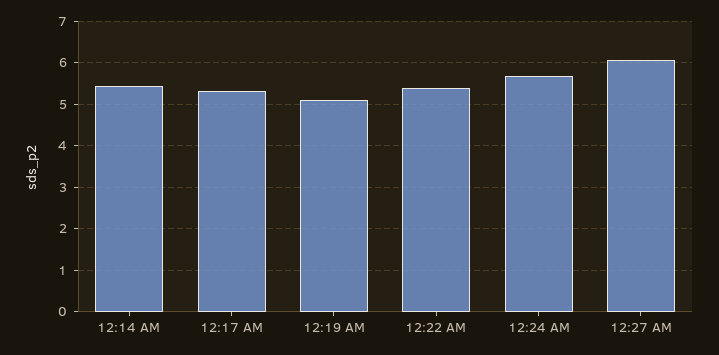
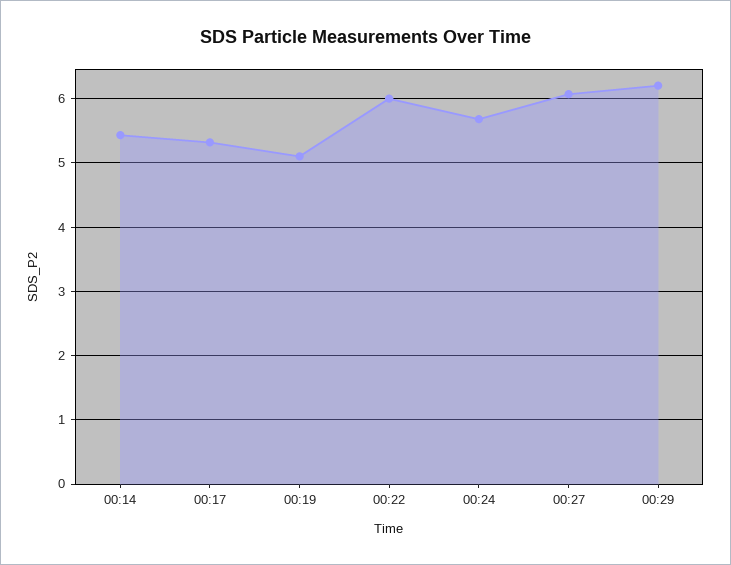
12:22 AM: 5.4 -> 6
00:29: none -> 6.2

